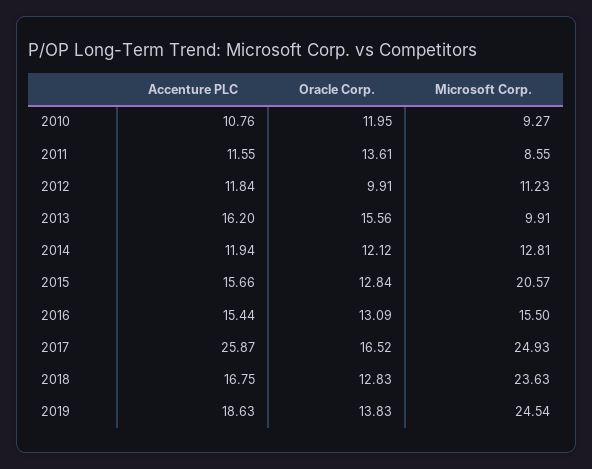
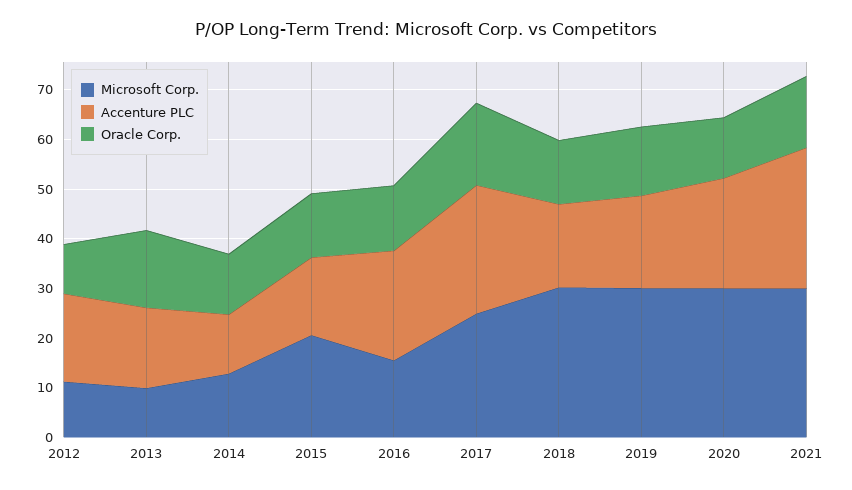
Accenture PLC, 2010: 10.76 -> none
Oracle Corp., 2010: 11.95 -> none
Microsoft Corp., 2010: 9.27 -> none
Accenture PLC, 2011: 11.55 -> none
Oracle Corp., 2011: 13.61 -> none
Microsoft Corp., 2011: 8.55 -> none
Accenture PLC, 2012: 11.84 -> 18
Accenture PLC, 2016: 15.44 -> 22
Microsoft Corp., 2018: 23.63 -> 30
Microsoft Corp., 2019: 24.54 -> 30
Microsoft Corp., 2020: none -> 30
Accenture PLC, 2020: none -> 22
Oracle Corp., 2020: none -> 12
Microsoft Corp., 2021: none -> 30
Accenture PLC, 2021: none -> 28
Oracle Corp., 2021: none -> 14

